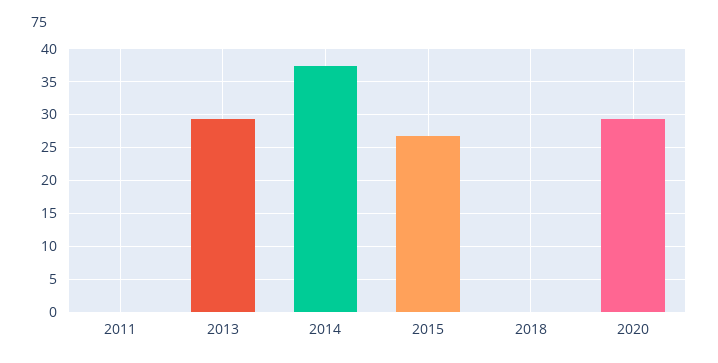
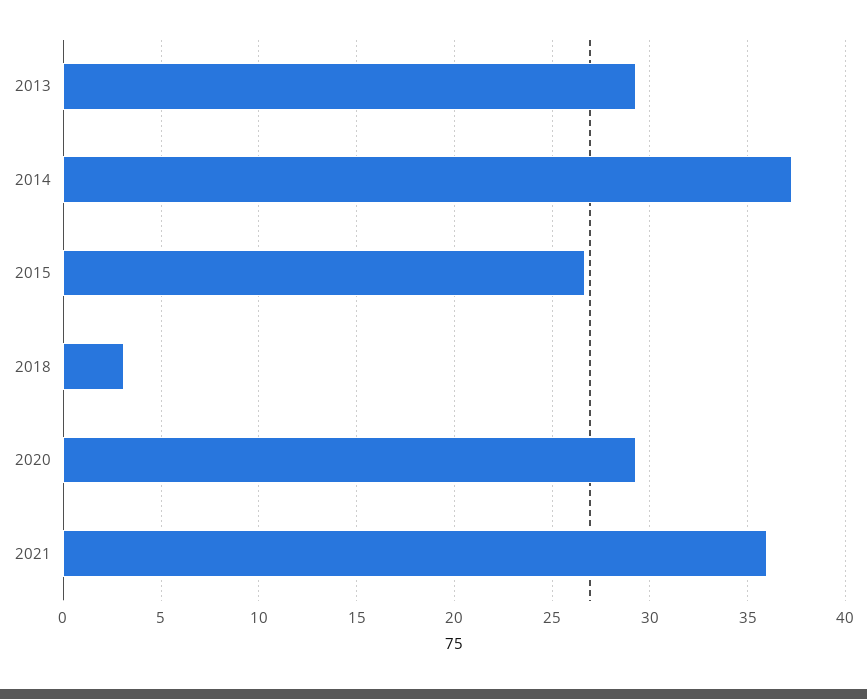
2011: 0 -> none
2018: 0 -> 3
2021: none -> 36

